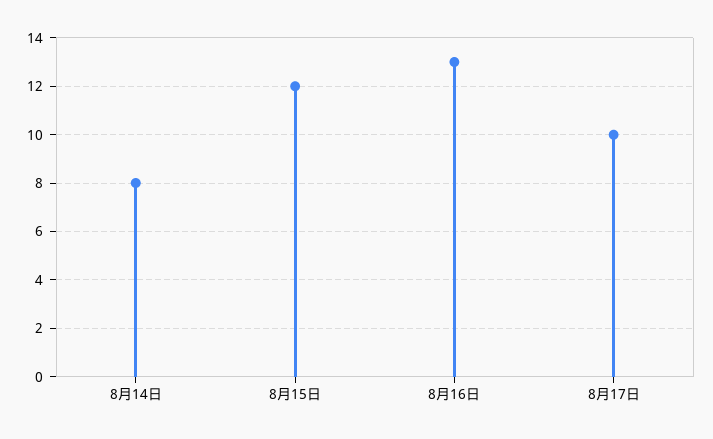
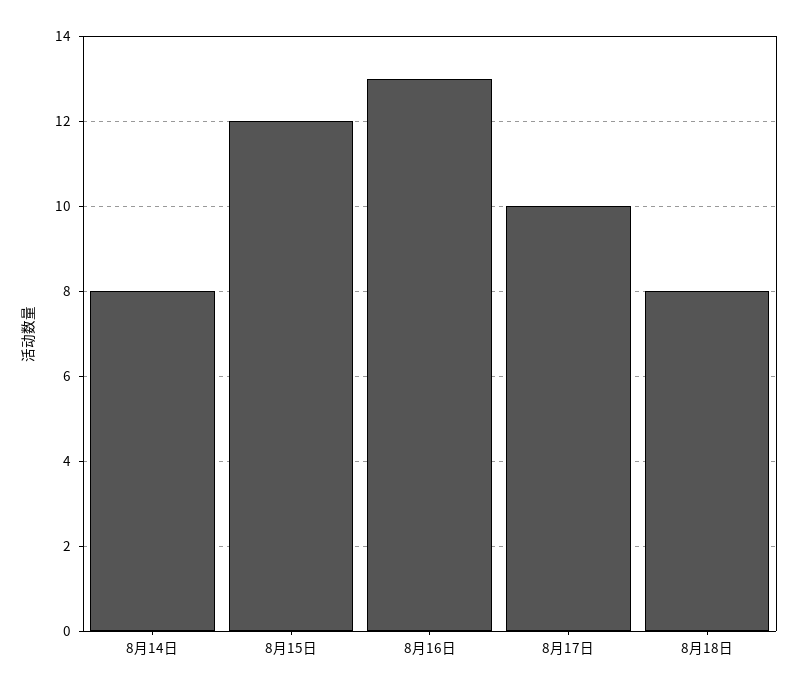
8月18日: none -> 8

